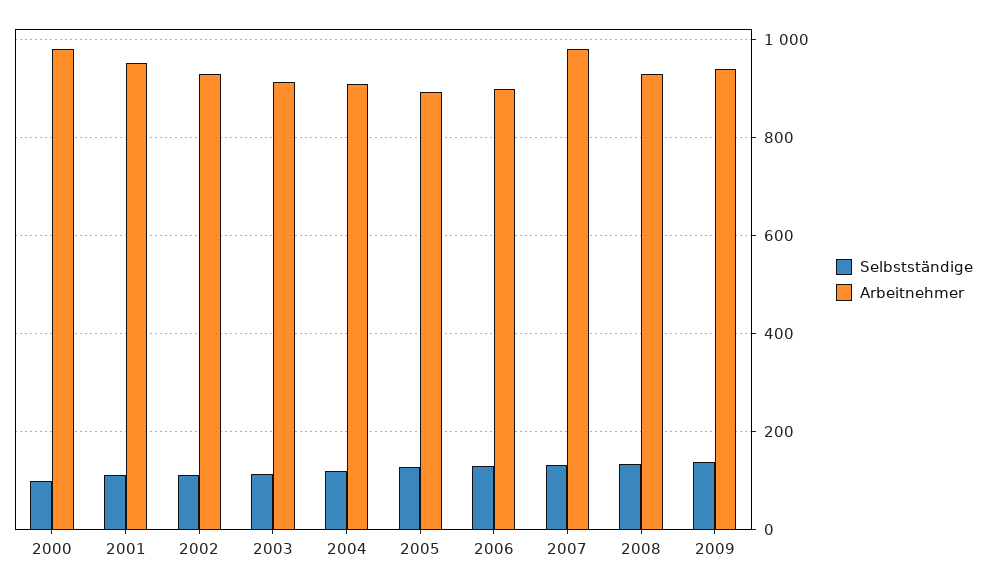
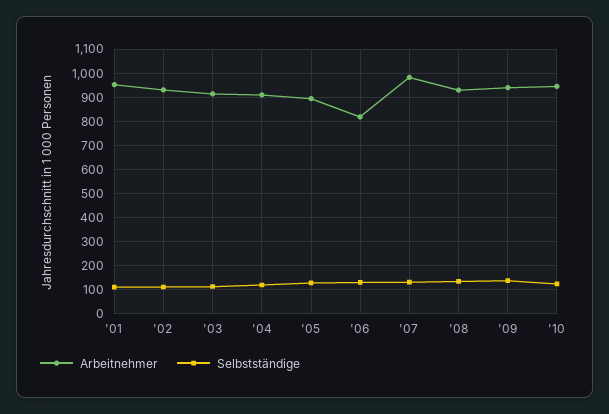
Selbstständige, 2000: 100 -> none
Arbeitnehmer, 2000: 980 -> none
Arbeitnehmer, 2006: 900 -> 825
Arbeitnehmer, '10: none -> 950
Selbstständige, '10: none -> 125

